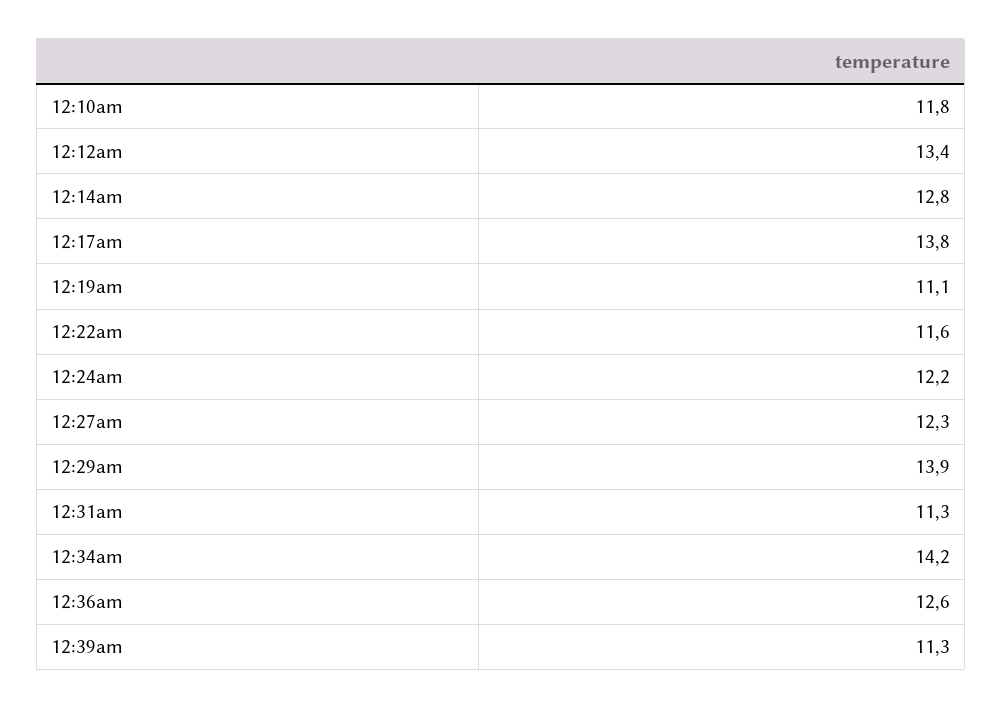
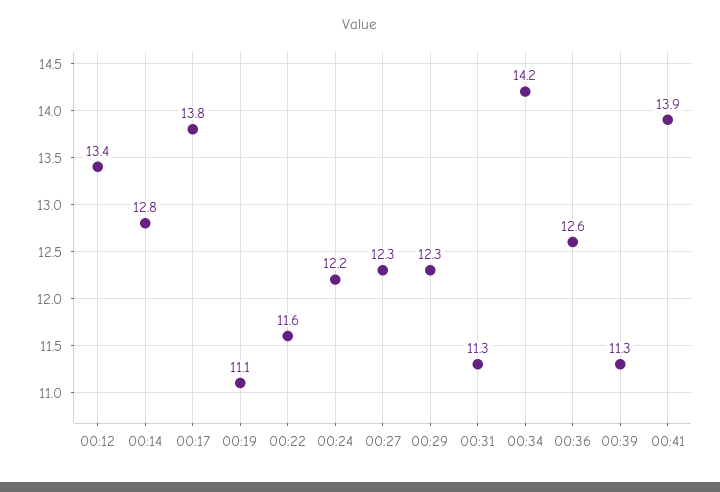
12:10am: 11.8 -> none
12:29am: 13.9 -> 12.3
00:41: none -> 13.9

